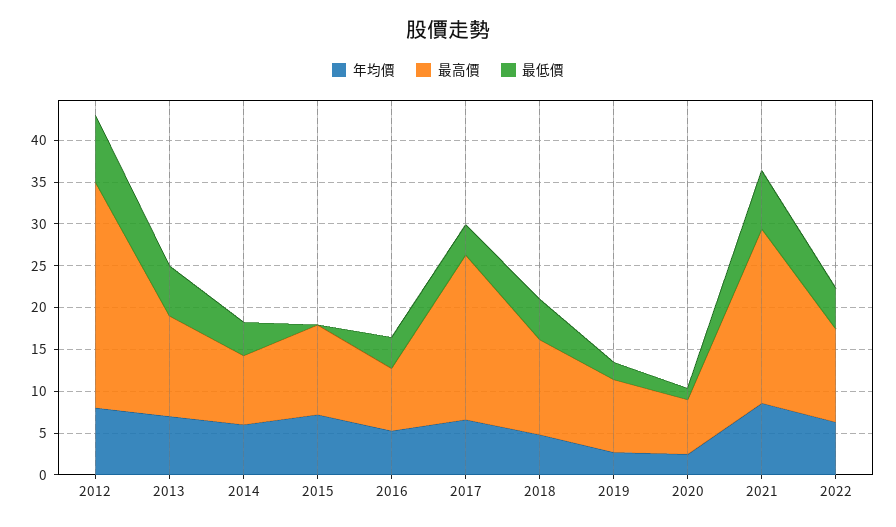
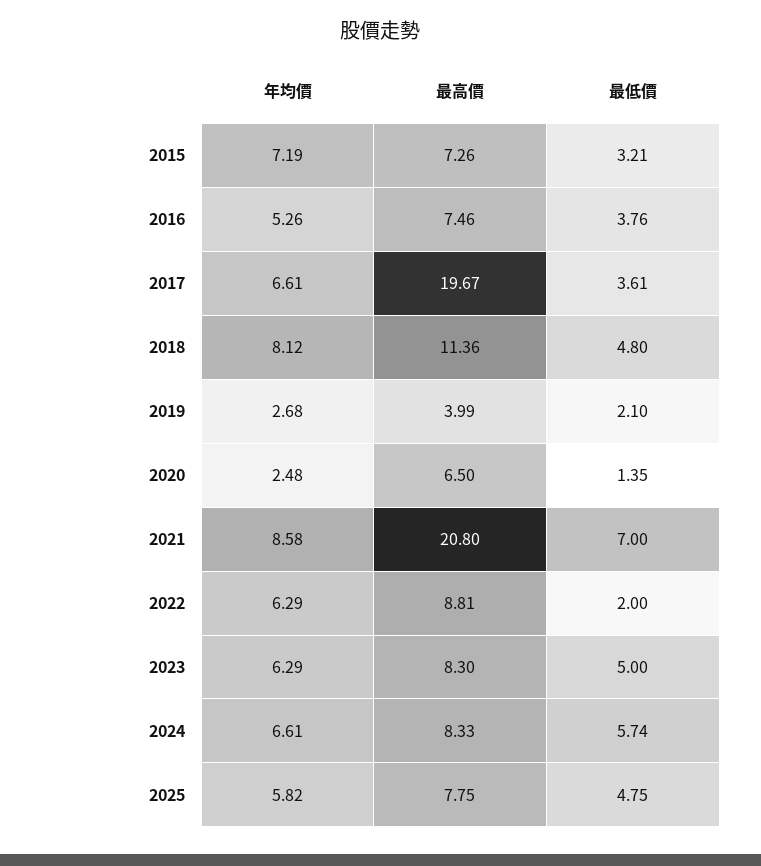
年均價, 2012: 8 -> none
最高價, 2012: 27 -> none
最低價, 2012: 8 -> none
年均價, 2013: 7 -> none
最高價, 2013: 12 -> none
最低價, 2013: 6 -> none
年均價, 2014: 6 -> none
最高價, 2014: 8 -> none
最低價, 2014: 4 -> none
最高價, 2015: 11 -> 7.26
最低價, 2015: 0 -> 3.21
年均價, 2018: 5 -> 8.12
最高價, 2019: 9 -> 3.99
最高價, 2022: 11 -> 8.81
最低價, 2022: 5 -> 2
年均價, 2023: none -> 6.29
最高價, 2023: none -> 8.3
最低價, 2023: none -> 5
年均價, 2024: none -> 6.61
最高價, 2024: none -> 8.33
最低價, 2024: none -> 5.74
年均價, 2025: none -> 5.82
最高價, 2025: none -> 7.75
最低價, 2025: none -> 4.75

